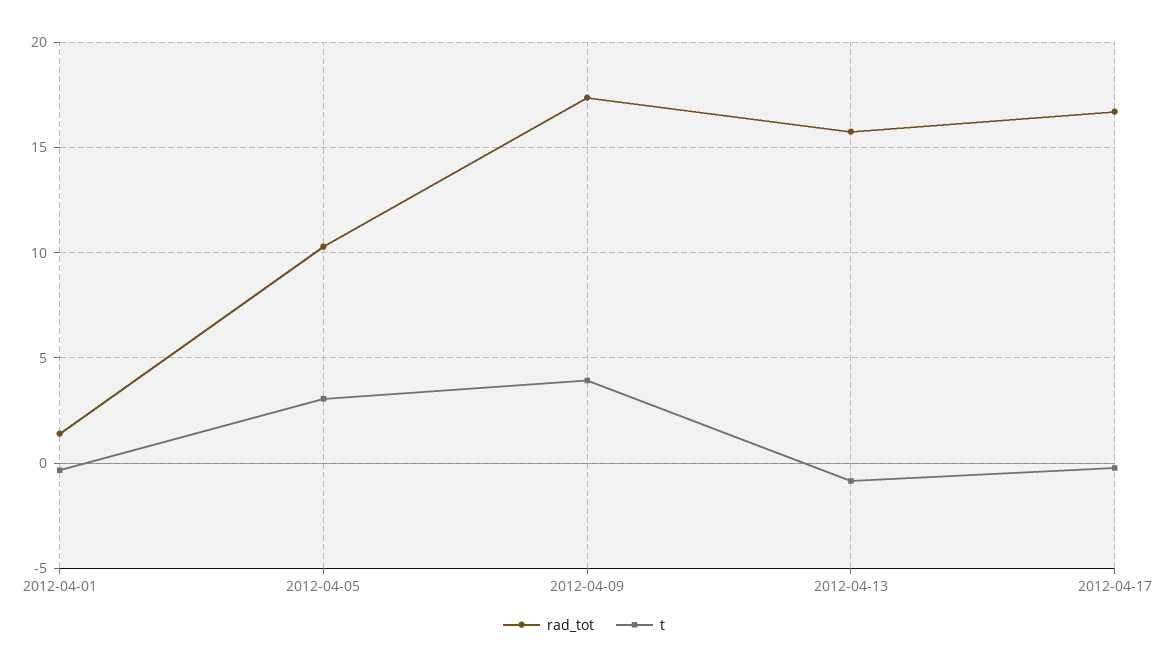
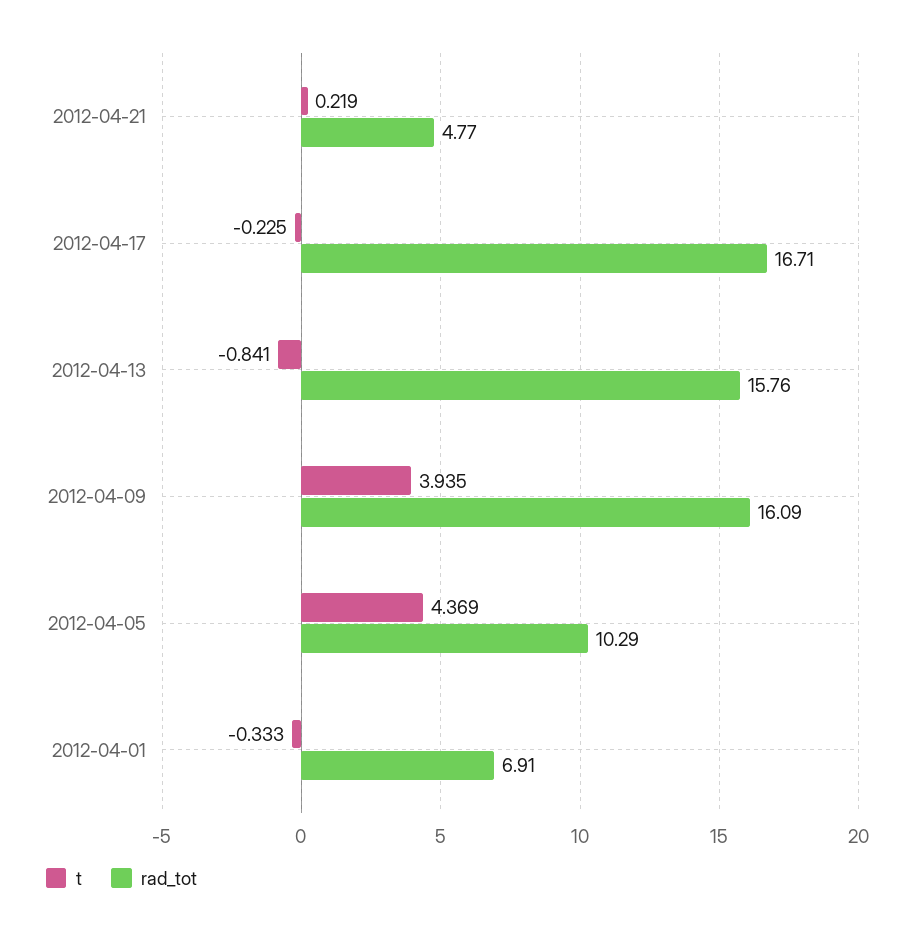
rad_tot, 2012-04-01: 1.5 -> 6.91
t, 2012-04-05: 3 -> 4.369
rad_tot, 2012-04-09: 17.5 -> 16.09
t, 2012-04-21: none -> 0.219
rad_tot, 2012-04-21: none -> 4.77

